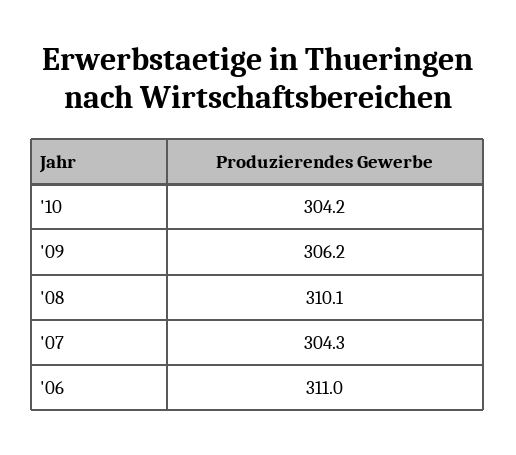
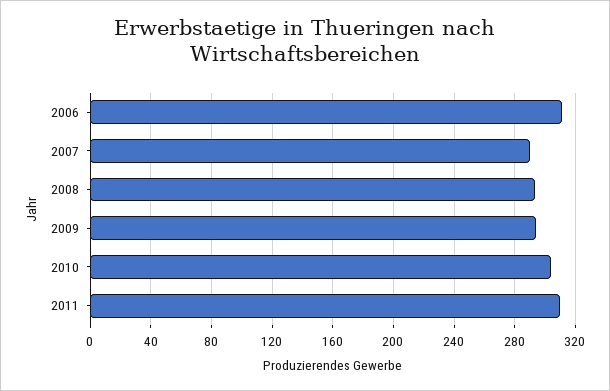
'09: 306.2 -> 295
'08: 310.1 -> 295
'07: 304.3 -> 290
2011: none -> 310

